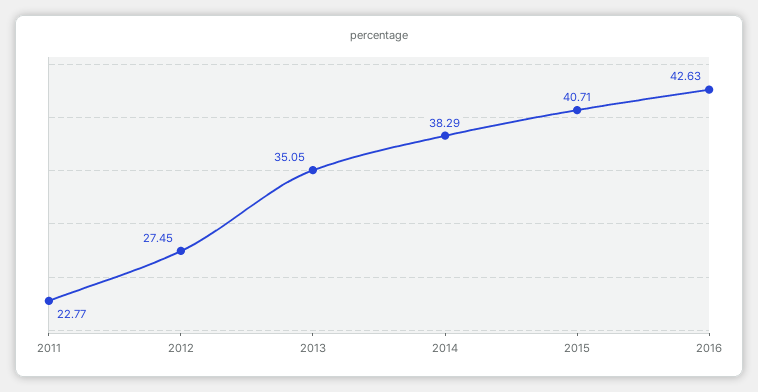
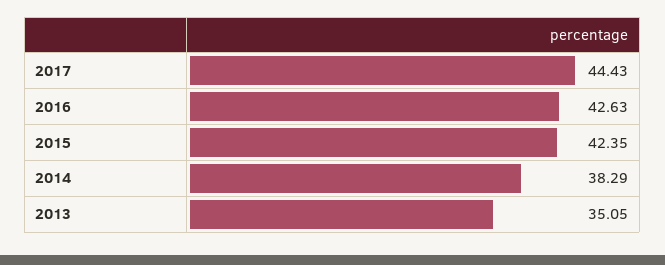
2011: 22.77 -> none
2012: 27.45 -> none
2015: 40.71 -> 42.35
2017: none -> 44.43

